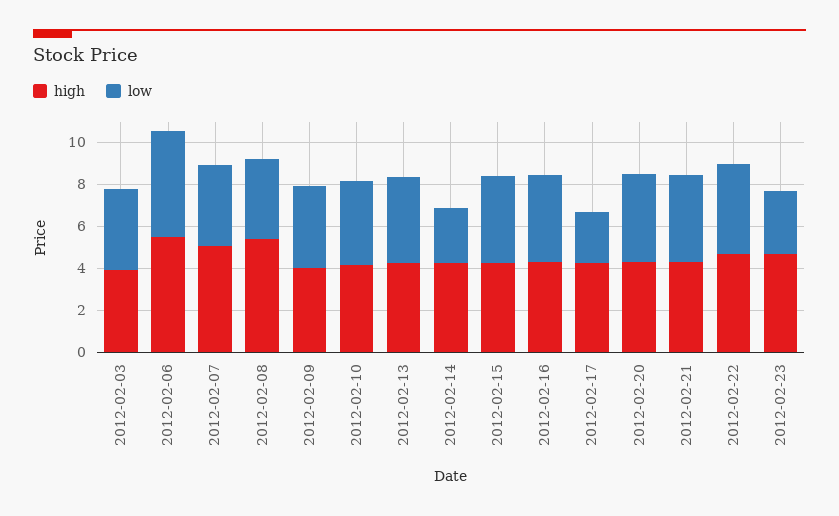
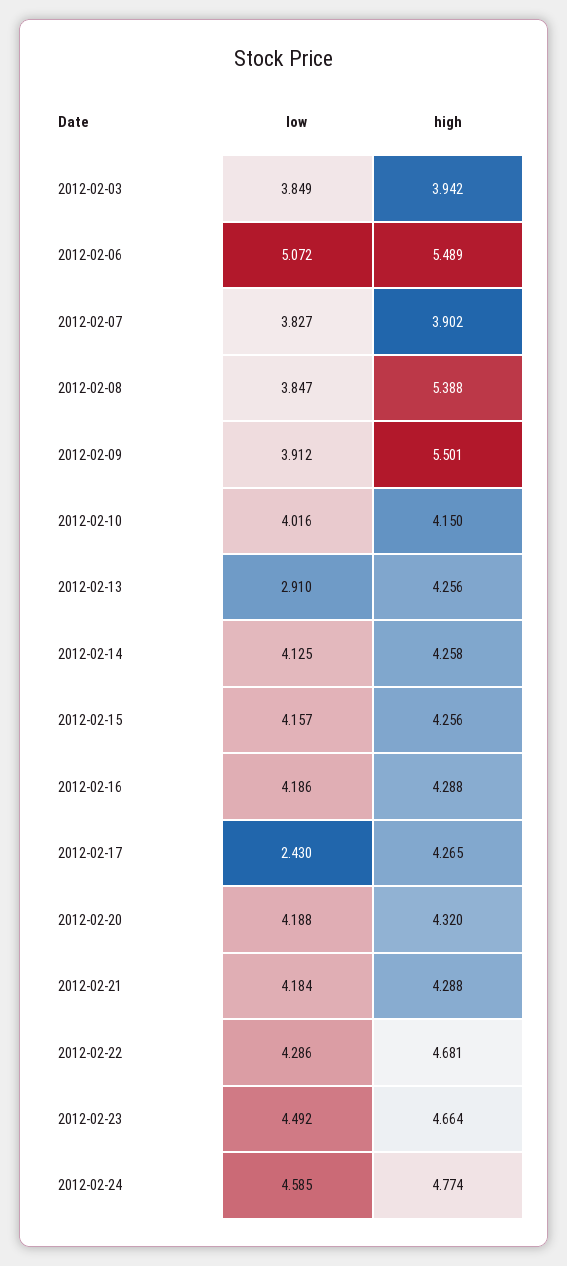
high, 2012-02-07: 5 -> 3.902
high, 2012-02-09: 4 -> 5.501
low, 2012-02-13: 4 -> 2.91
low, 2012-02-14: 2.5 -> 4.125
low, 2012-02-23: 3 -> 4.492
low, 2012-02-24: none -> 4.585
high, 2012-02-24: none -> 4.774

